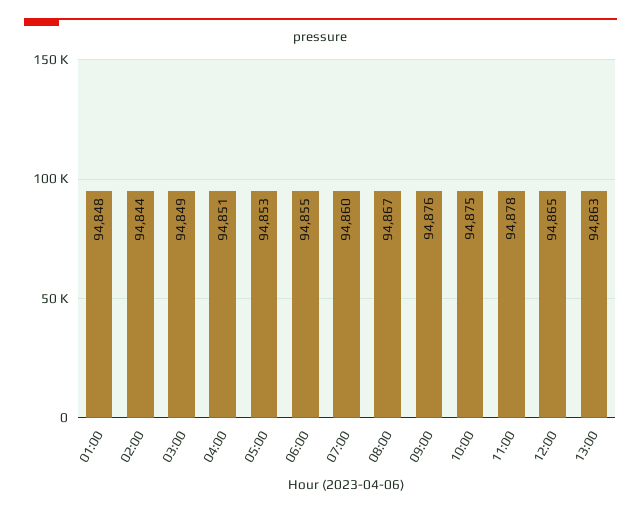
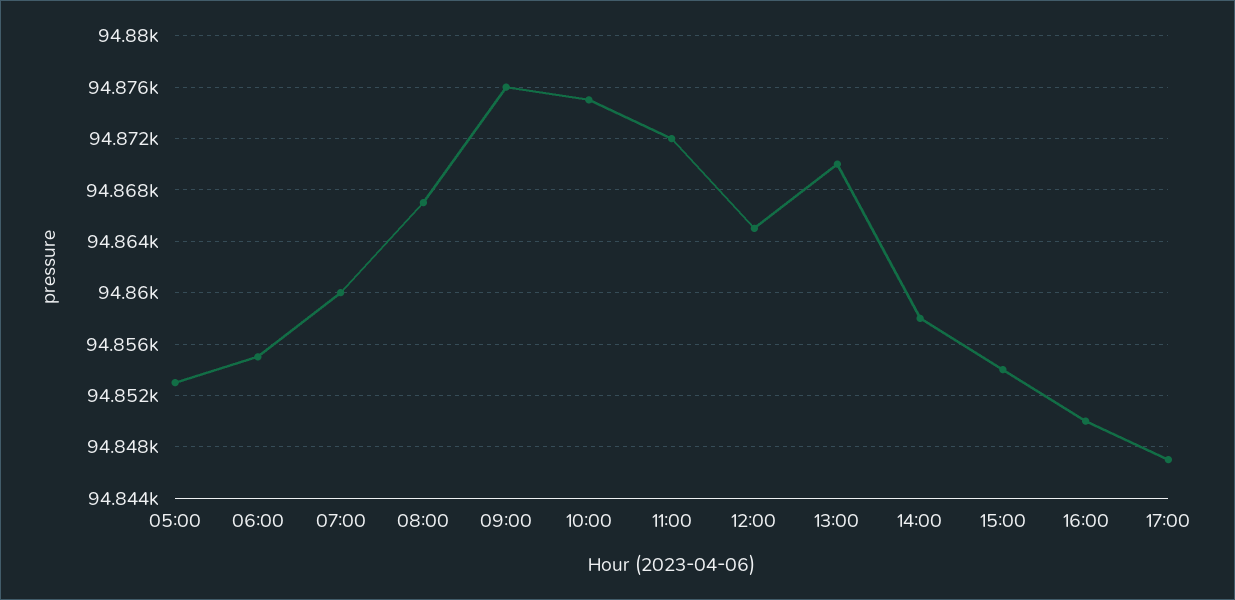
01:00: 94848 -> none
02:00: 94844 -> none
03:00: 94849 -> none
04:00: 94851 -> none
11:00: 94878 -> 94872
13:00: 94863 -> 94870
14:00: none -> 94858
15:00: none -> 94854
16:00: none -> 94850
17:00: none -> 94847

